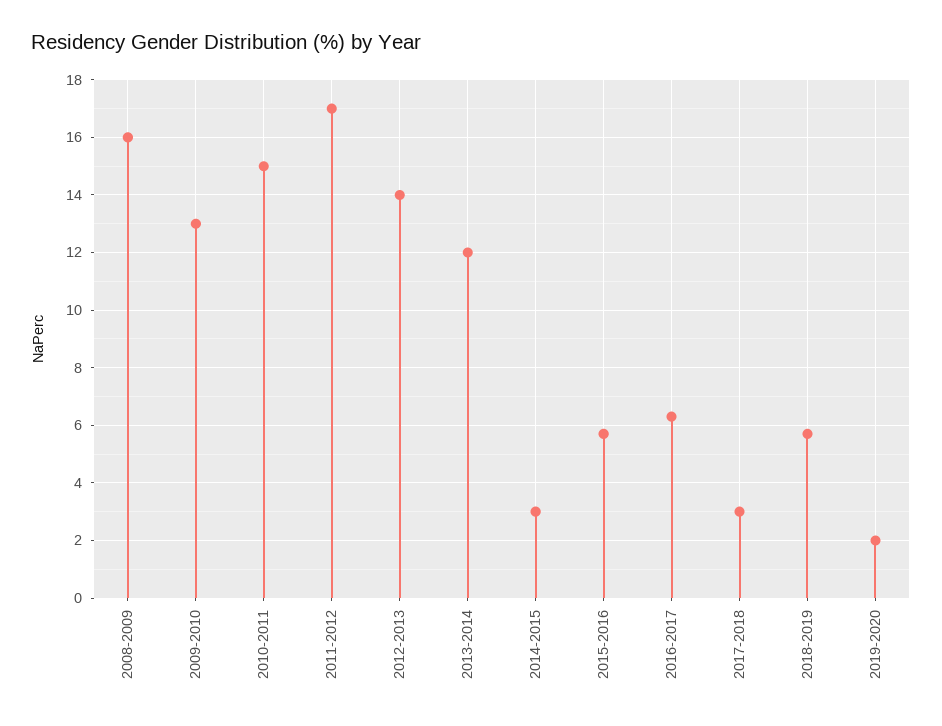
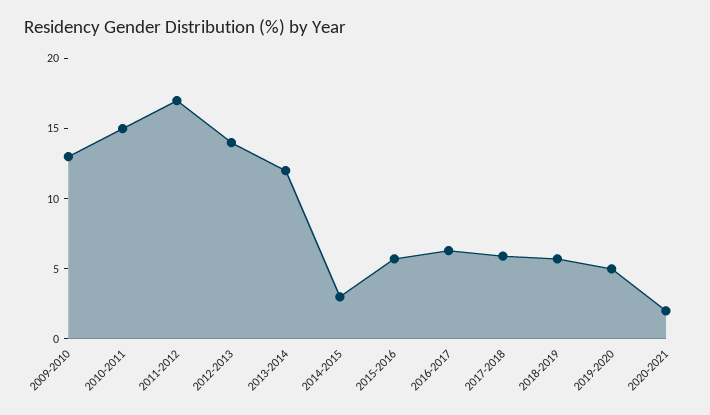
2008-2009: 16 -> none
2017-2018: 3 -> 6
2019-2020: 2 -> 5
2020-2021: none -> 2

